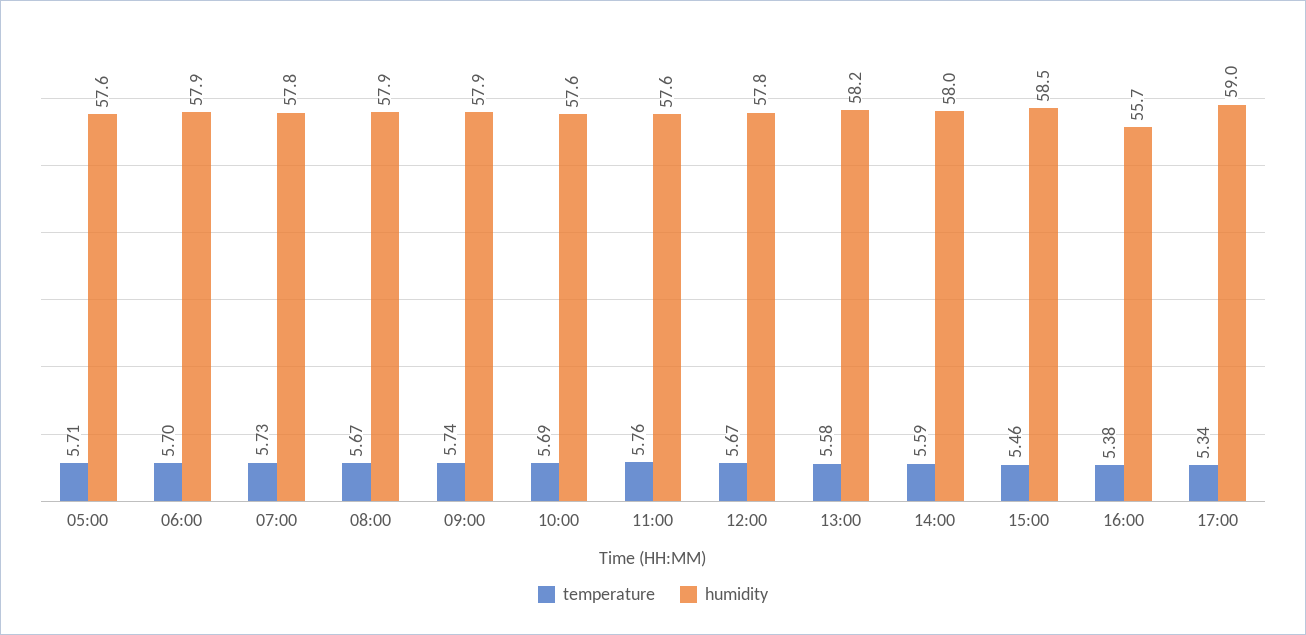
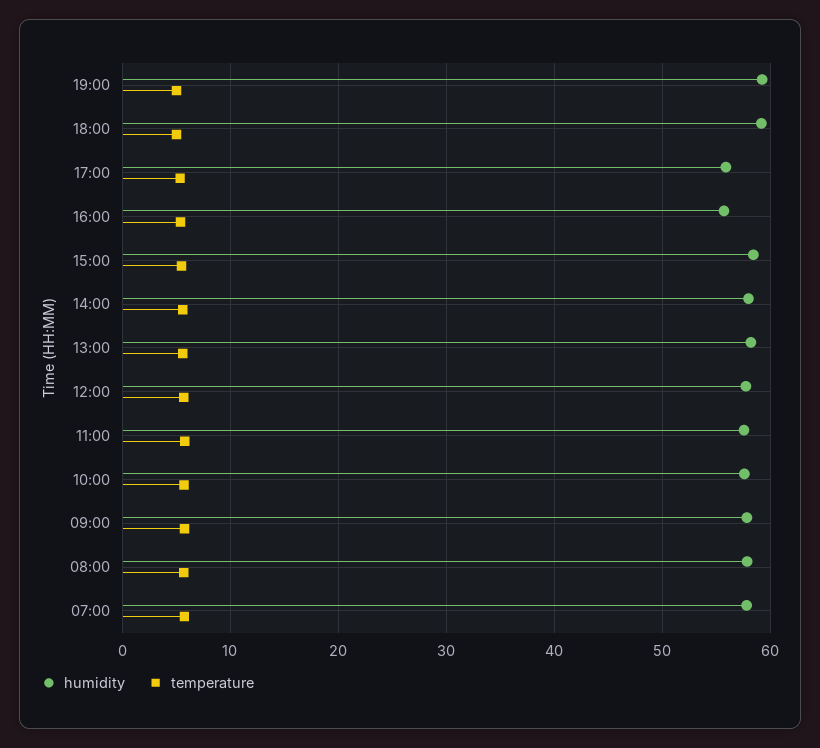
temperature, 05:00: 5.71 -> none
humidity, 05:00: 57.6 -> none
temperature, 06:00: 5.7 -> none
humidity, 06:00: 57.9 -> none
humidity, 17:00: 59 -> 56
humidity, 19:00: none -> 59
temperature, 19:00: none -> 5
humidity, 18:00: none -> 59
temperature, 18:00: none -> 5

